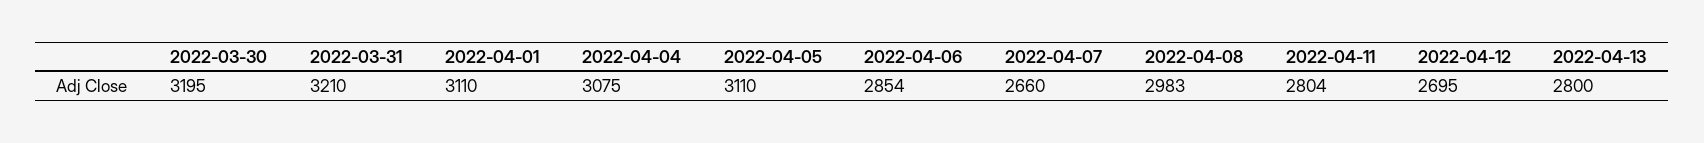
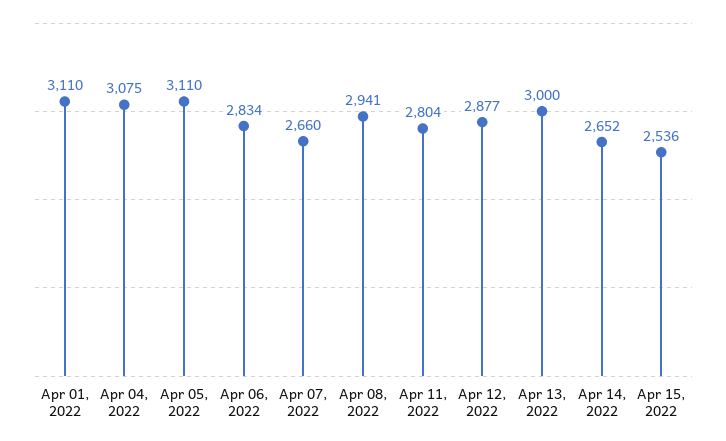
2022-03-30: 3195 -> none
2022-03-31: 3210 -> none
2022-04-06: 2854 -> 2834
2022-04-08: 2983 -> 2941
2022-04-12: 2695 -> 2877
2022-04-13: 2800 -> 3000
Apr 14, 2022: none -> 2652
Apr 15, 2022: none -> 2536

